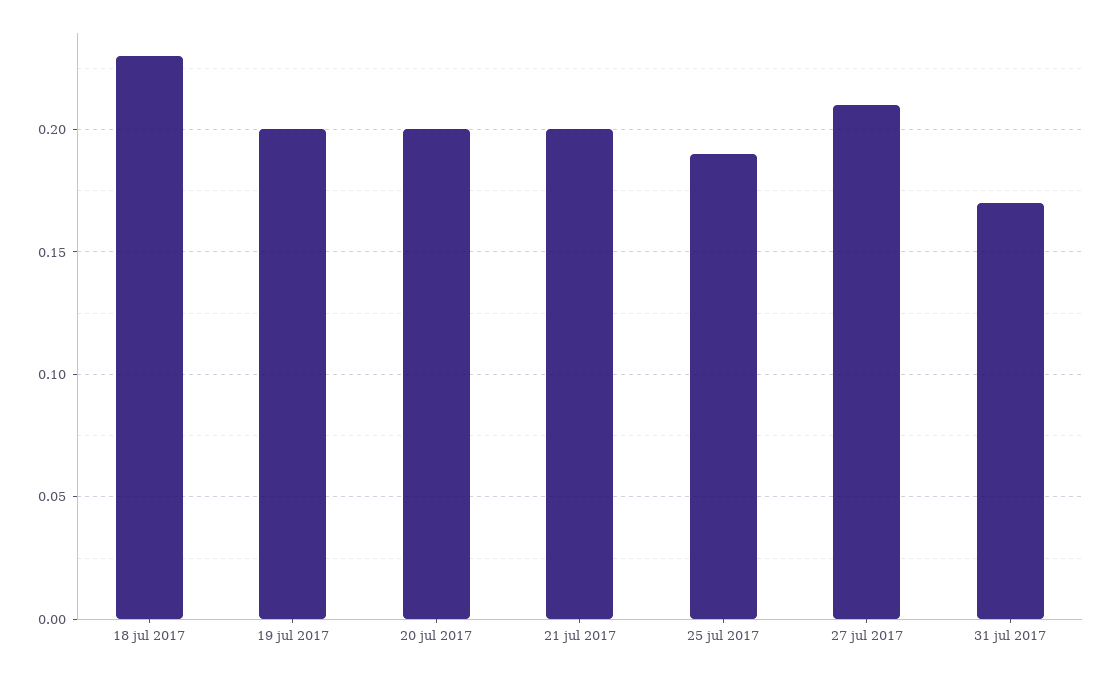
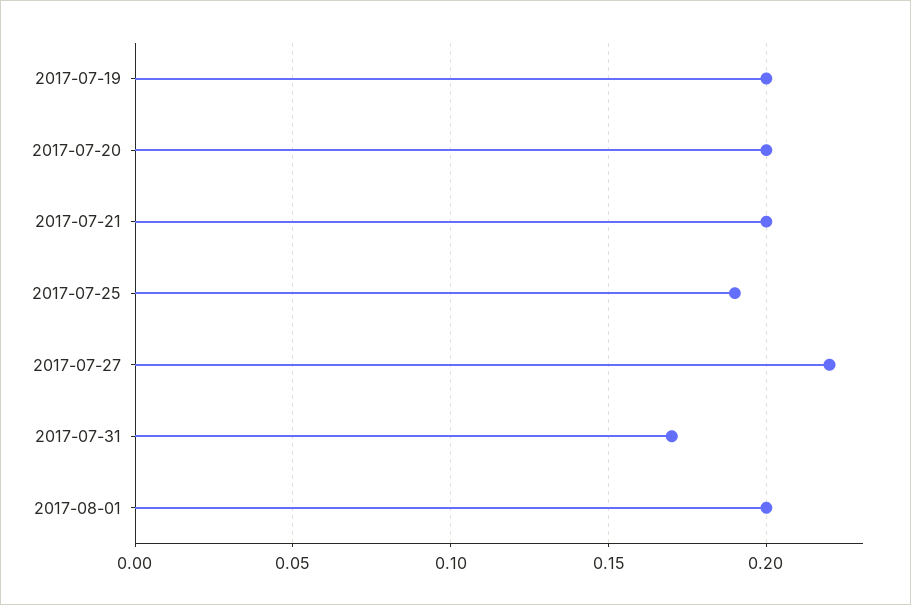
18 jul 2017: 0.23 -> none
27 jul 2017: 0.21 -> 0.22
2017-08-01: none -> 0.2

